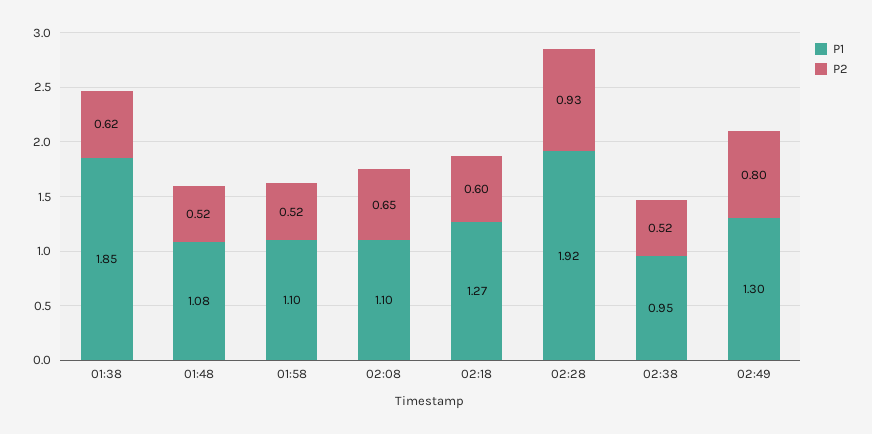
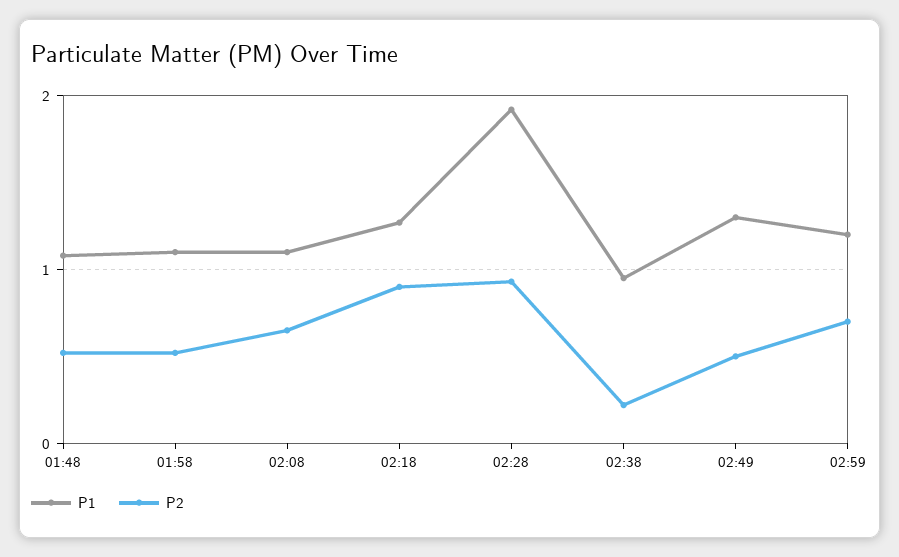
P1, 01:38: 1.85 -> none
P2, 01:38: 0.62 -> none
P2, 02:18: 0.6 -> 0.9
P2, 02:38: 0.52 -> 0.2
P2, 02:49: 0.8 -> 0.5
P1, 02:59: none -> 1.2
P2, 02:59: none -> 0.7

